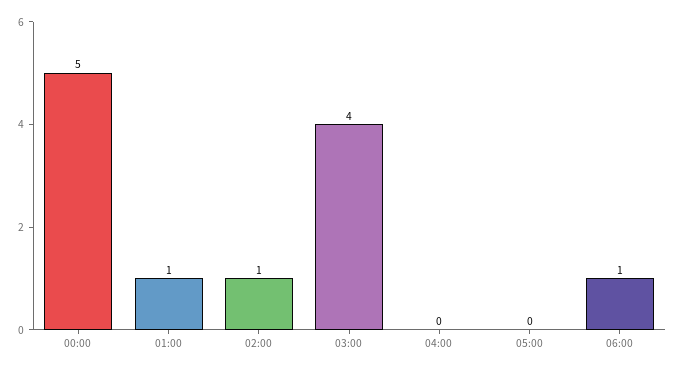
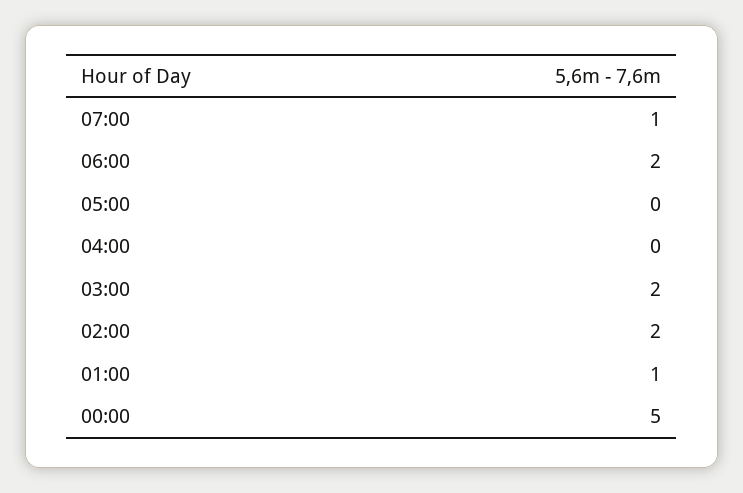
02:00: 1 -> 2
03:00: 4 -> 2
06:00: 1 -> 2
07:00: none -> 1

